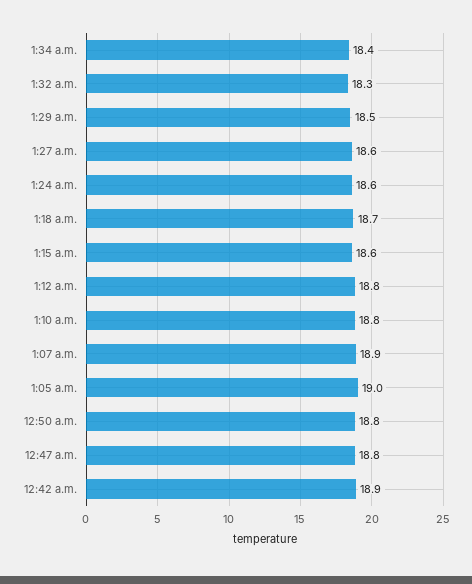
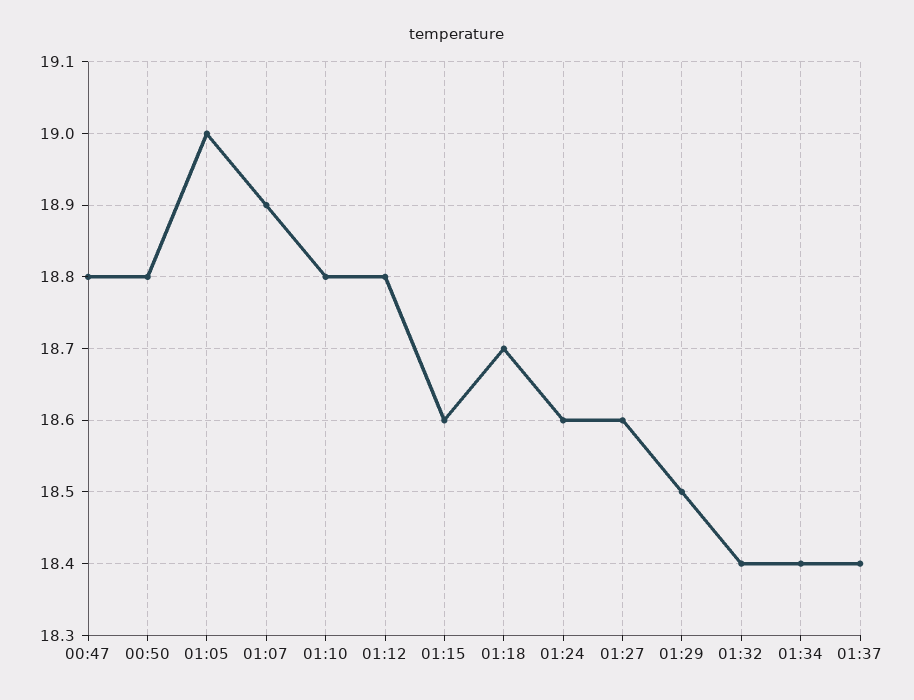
1:32 a.m.: 18.3 -> 18.4
12:42 a.m.: 18.9 -> none
01:37: none -> 18.4

